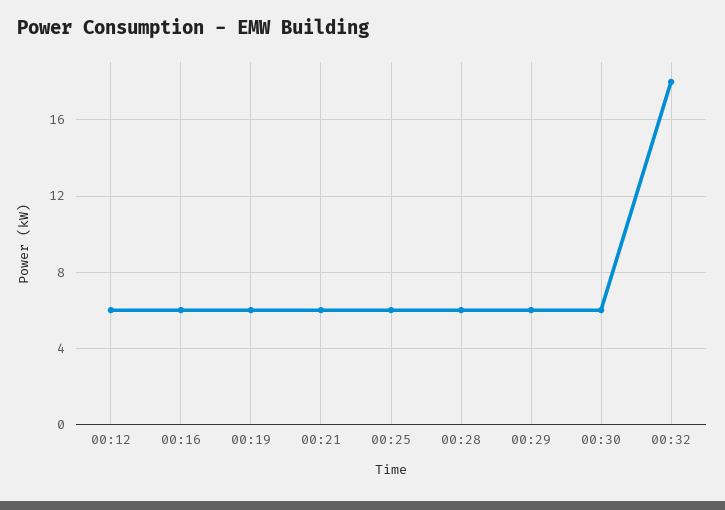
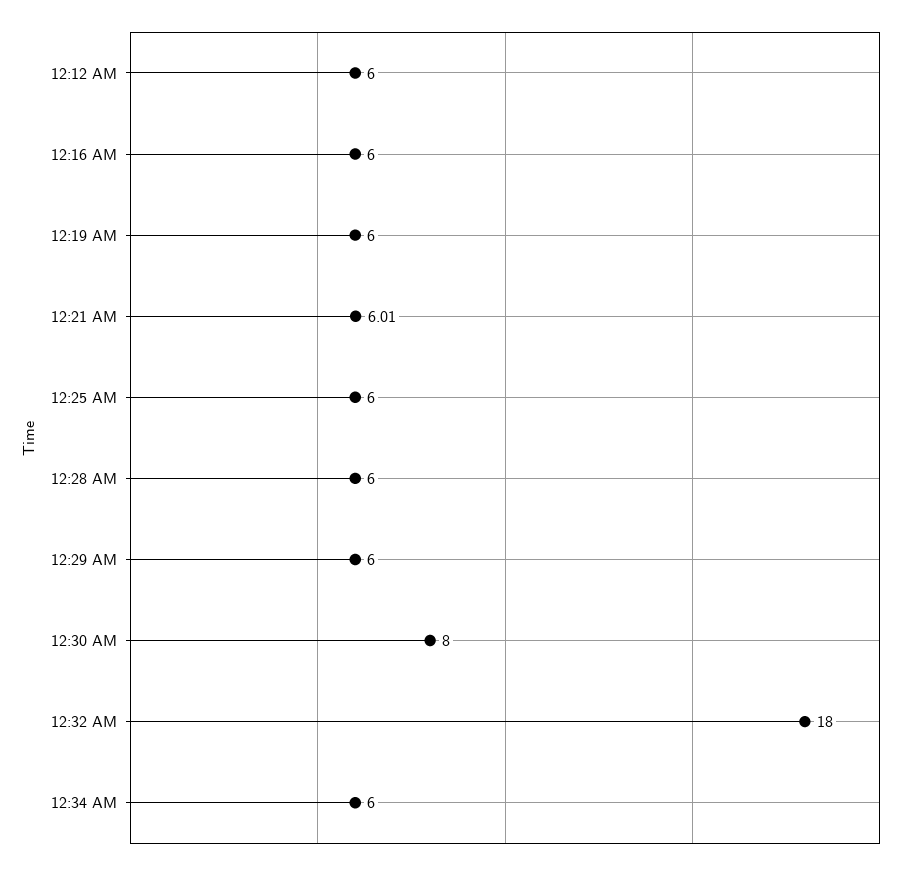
00:30: 6 -> 8
12:34 AM: none -> 6

